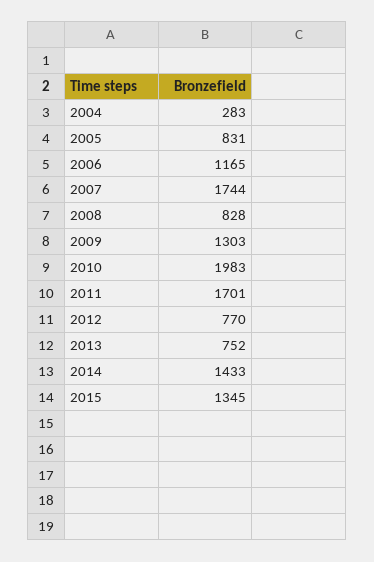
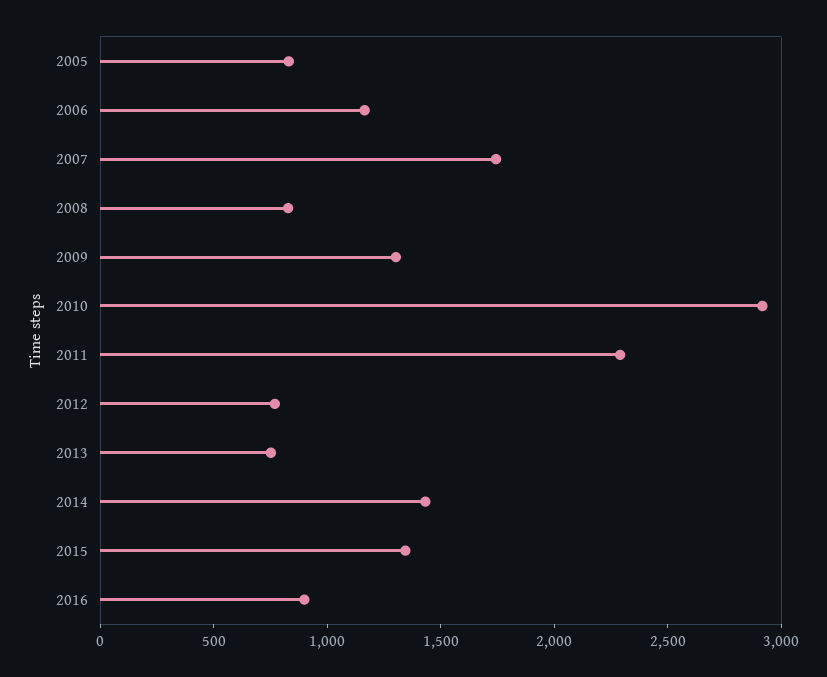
2004: 283 -> none
2010: 1983 -> 2900
2011: 1701 -> 2300
2016: none -> 900

